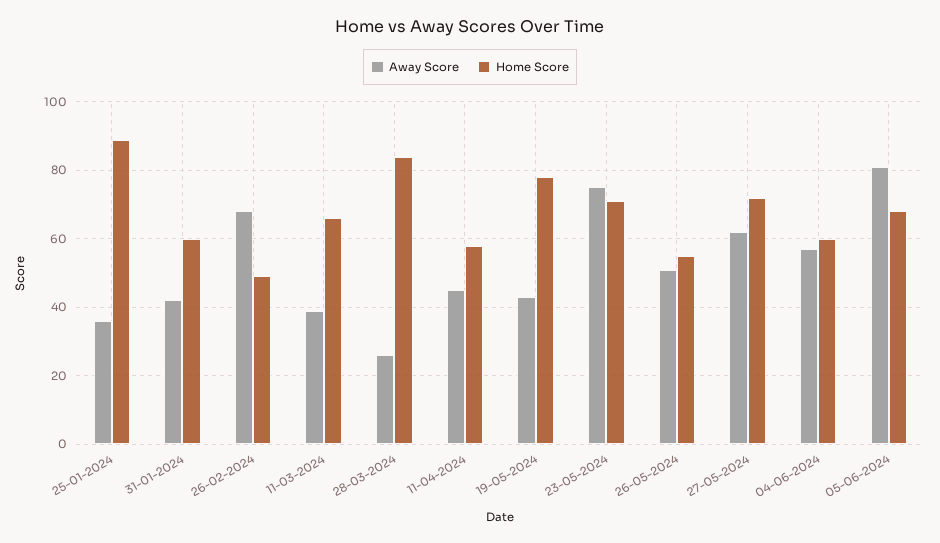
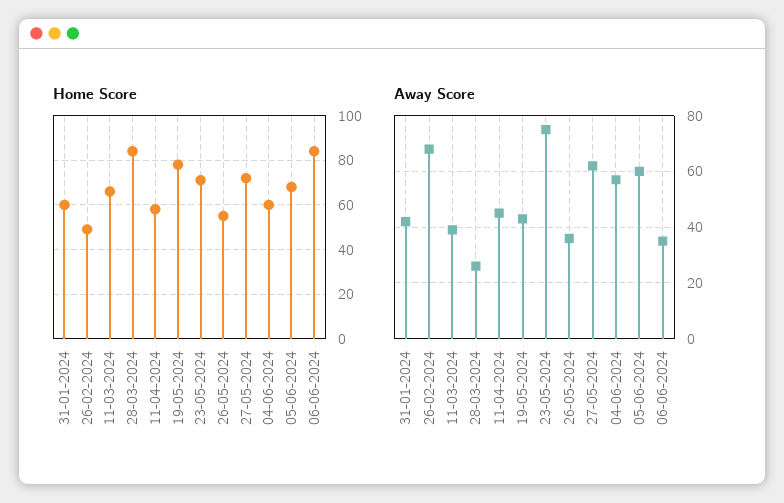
Away Score, 25-01-2024: 35 -> none
Home Score, 25-01-2024: 90 -> none
Away Score, 26-05-2024: 50 -> 35
Away Score, 05-06-2024: 80 -> 60
Home Score, 06-06-2024: none -> 85
Away Score, 06-06-2024: none -> 35

